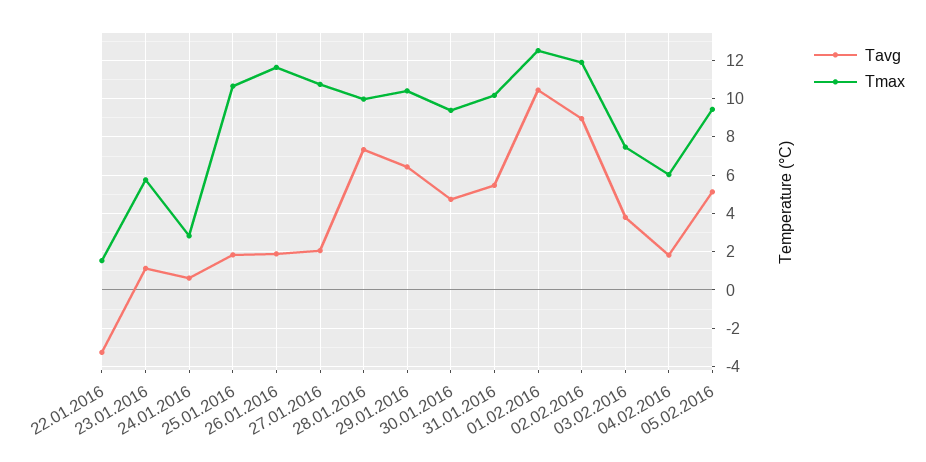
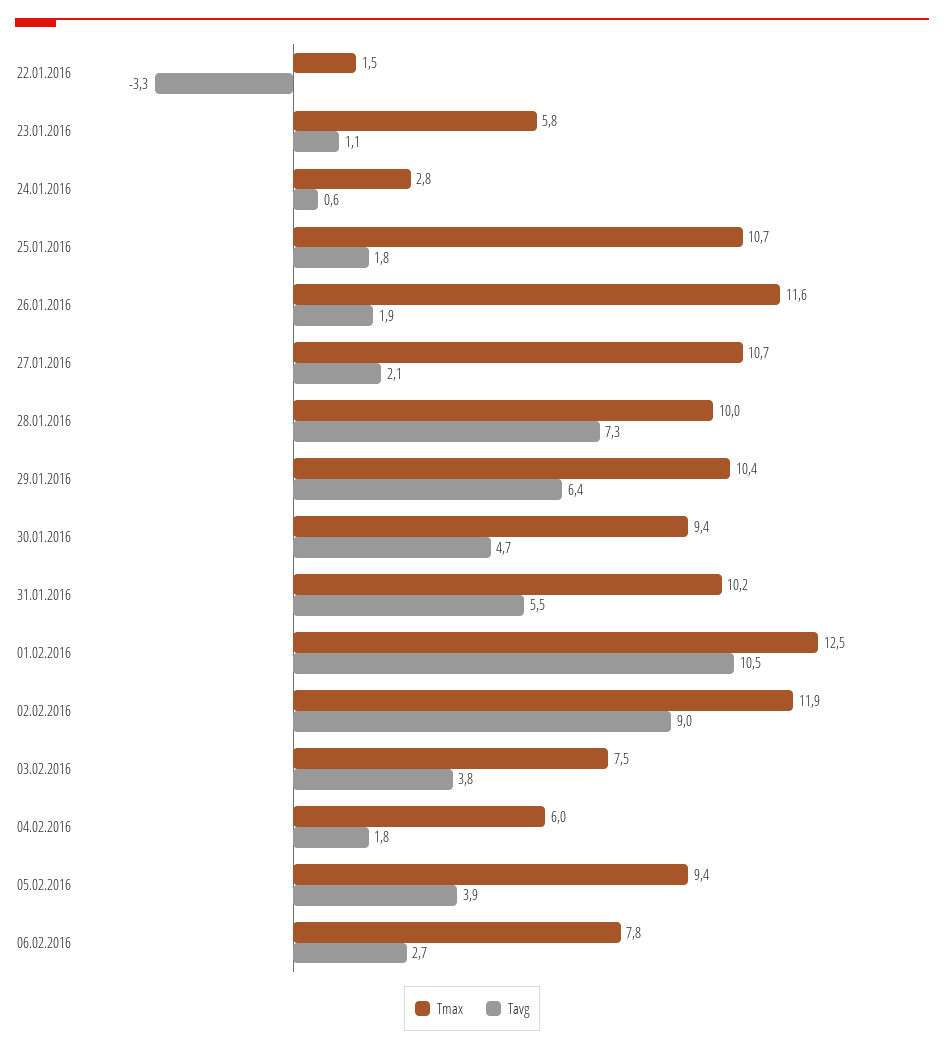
Tavg, 05.02.2016: 5 -> 3.9
Tmax, 06.02.2016: none -> 7.8
Tavg, 06.02.2016: none -> 2.7

